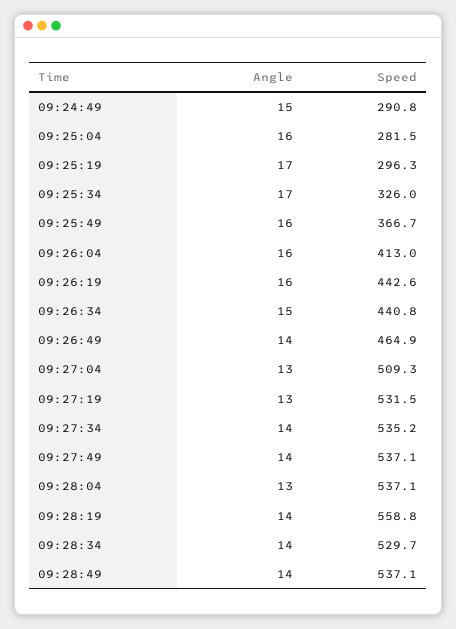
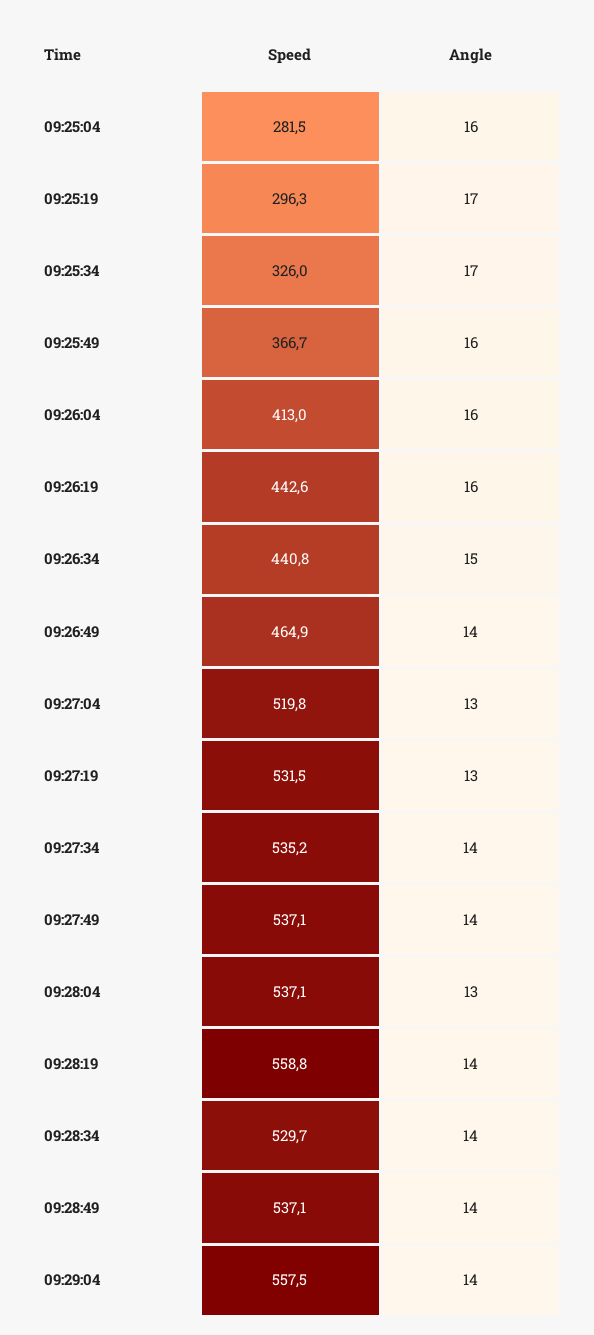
Angle, 09:24:49: 15 -> none
Speed, 09:24:49: 290.8 -> none
Speed, 09:27:04: 509.3 -> 519.8
Speed, 09:29:04: none -> 557.5
Angle, 09:29:04: none -> 14

